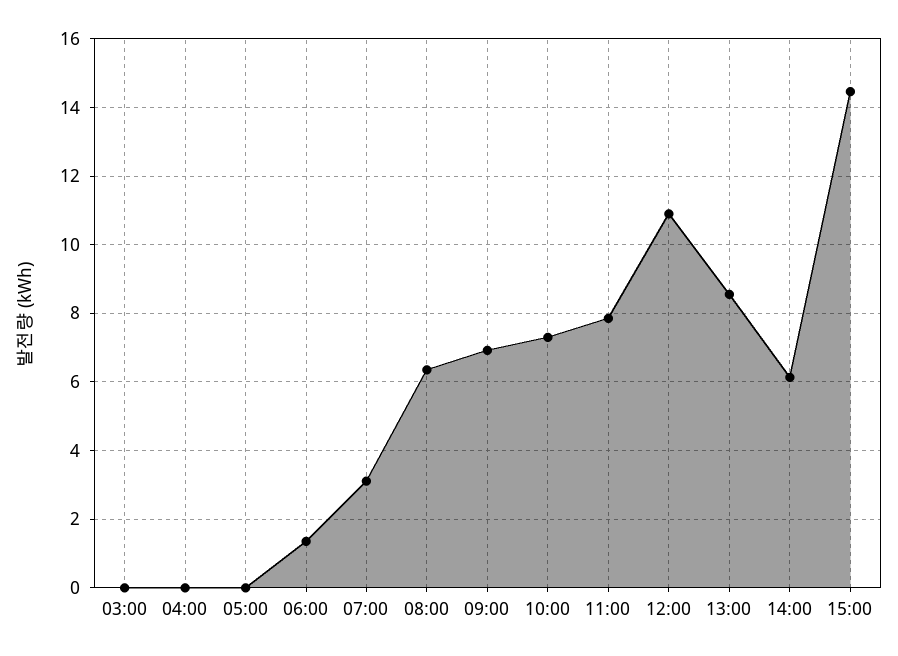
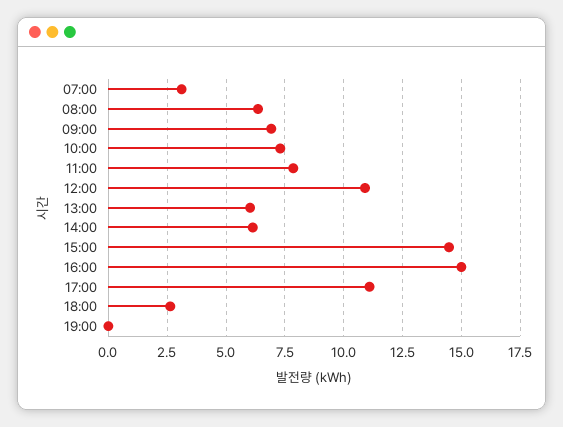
03:00: 0 -> none
04:00: 0 -> none
05:00: 0 -> none
06:00: 1.4 -> none
13:00: 8.6 -> 6
16:00: none -> 15
17:00: none -> 11
18:00: none -> 2.5
19:00: none -> 0

